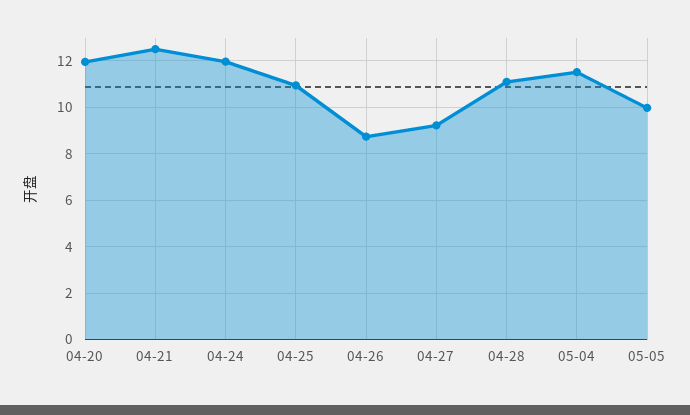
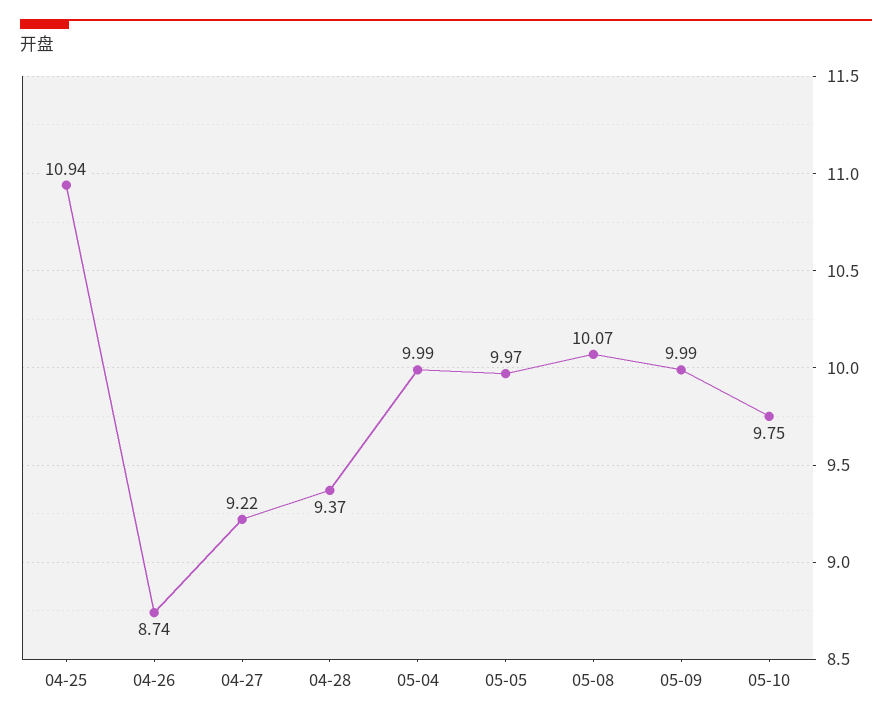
04-20: 12 -> none
04-21: 12.5 -> none
04-24: 12 -> none
04-28: 11 -> 9.37
05-04: 11.5 -> 9.99
05-08: none -> 10.07
05-09: none -> 9.99
05-10: none -> 9.75

